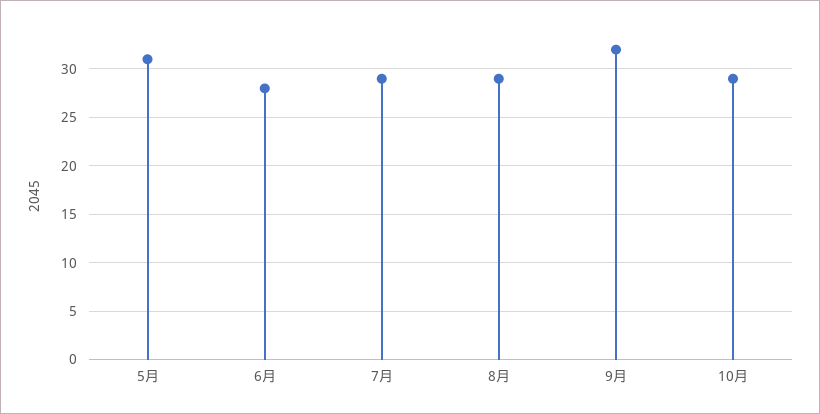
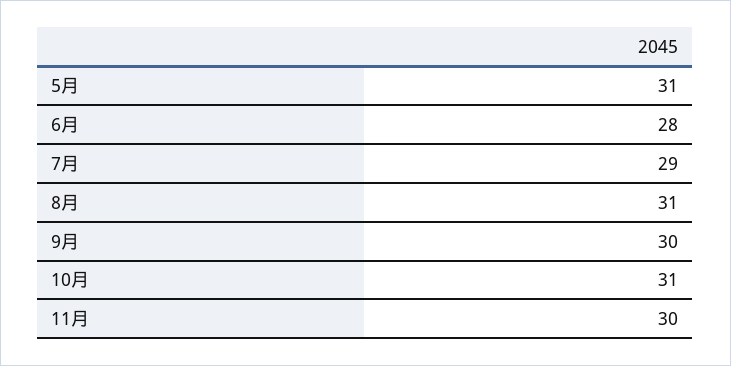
8月: 29 -> 31
9月: 32 -> 30
10月: 29 -> 31
11月: none -> 30

